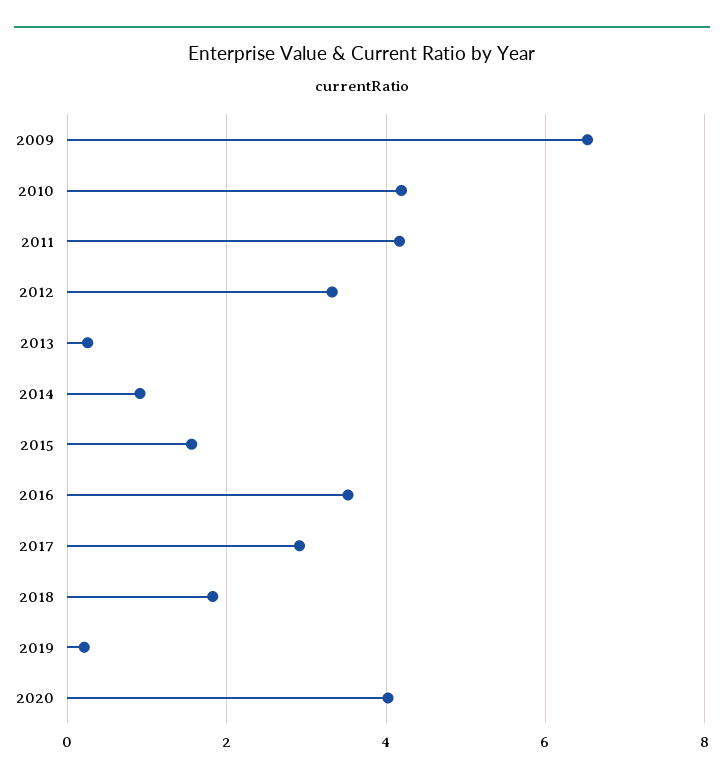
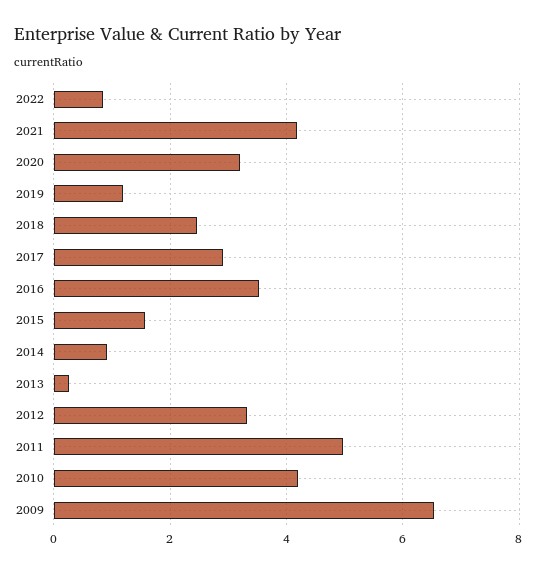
2011: 4.2 -> 5
2018: 1.8 -> 2.4
2019: 0.2 -> 1.2
2020: 4 -> 3.2
2022: none -> 0.8
2021: none -> 4.2

